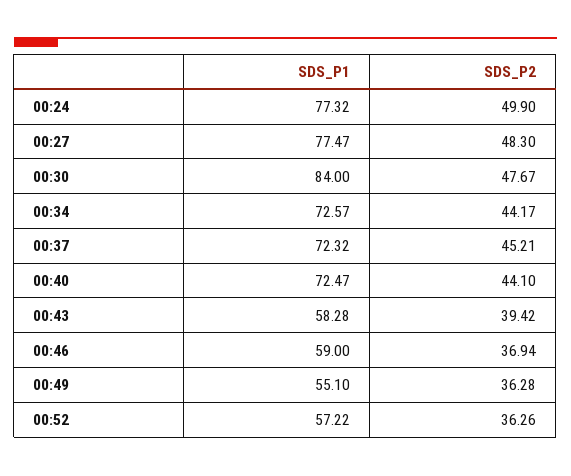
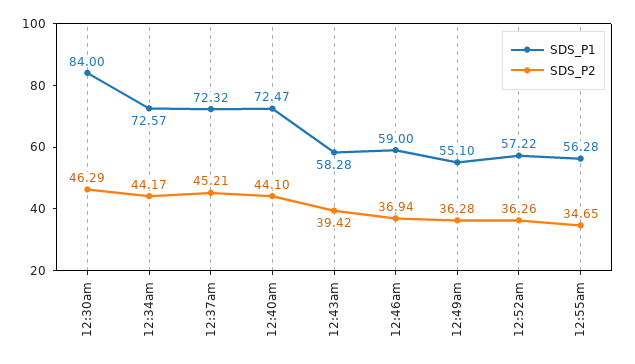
SDS_P1, 00:24: 77.32 -> none
SDS_P2, 00:24: 49.9 -> none
SDS_P1, 00:27: 77.47 -> none
SDS_P2, 00:27: 48.3 -> none
SDS_P2, 00:30: 47.67 -> 46.29
SDS_P1, 12:55am: none -> 56.28
SDS_P2, 12:55am: none -> 34.65

